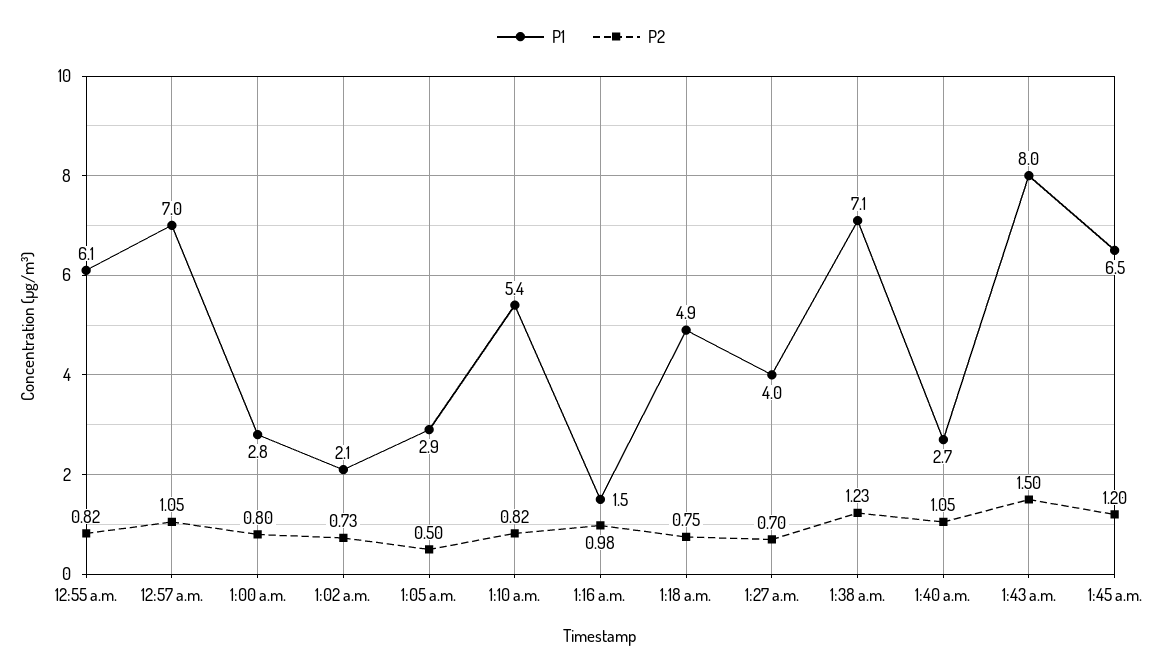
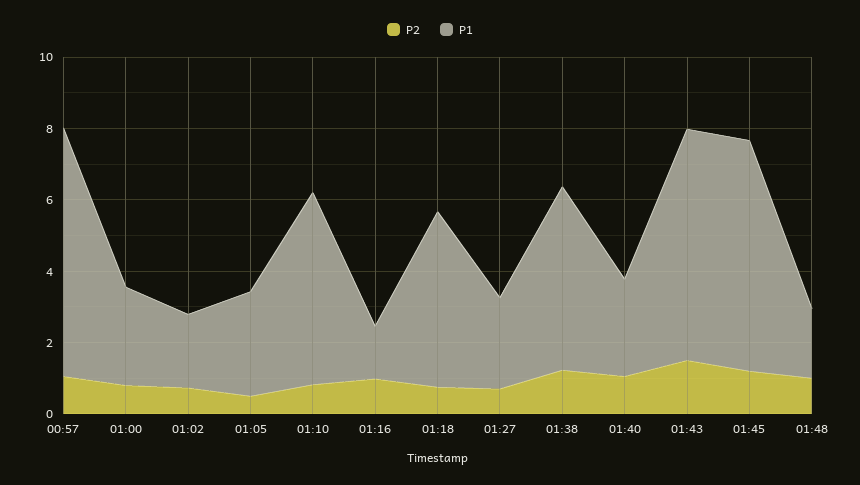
P1, 12:55 a.m.: 6.1 -> none
P2, 12:55 a.m.: 0.82 -> none
P1, 1:27 a.m.: 4 -> 2.5
P1, 1:38 a.m.: 7.1 -> 5
P1, 1:43 a.m.: 8 -> 6.5
P2, 01:48: none -> 1
P1, 01:48: none -> 2

